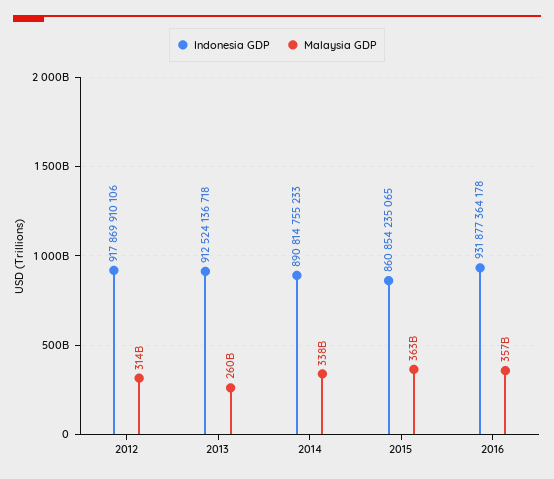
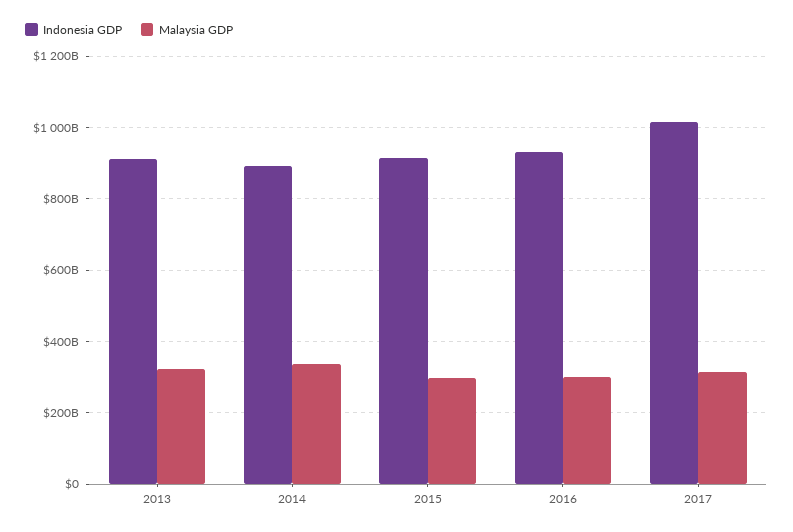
Indonesia GDP, 2012: 917869910106 -> none
Malaysia GDP, 2012: 314000000000 -> none
Malaysia GDP, 2013: 260000000000 -> 320000000000
Indonesia GDP, 2015: 860854235065 -> 920000000000
Malaysia GDP, 2015: 363000000000 -> 300000000000
Malaysia GDP, 2016: 357000000000 -> 300000000000
Indonesia GDP, 2017: none -> 1020000000000
Malaysia GDP, 2017: none -> 320000000000

